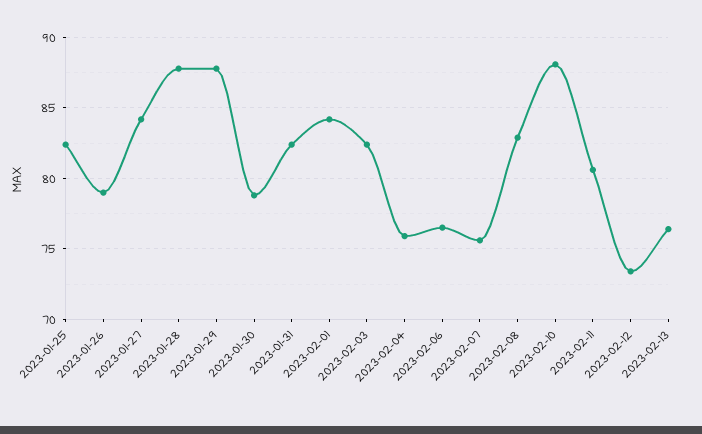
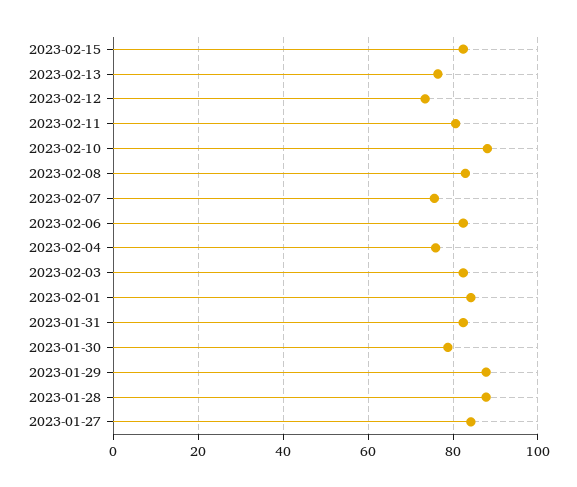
2023-01-25: 82.5 -> none
2023-01-26: 79 -> none
2023-02-06: 76.5 -> 82
2023-02-15: none -> 82

